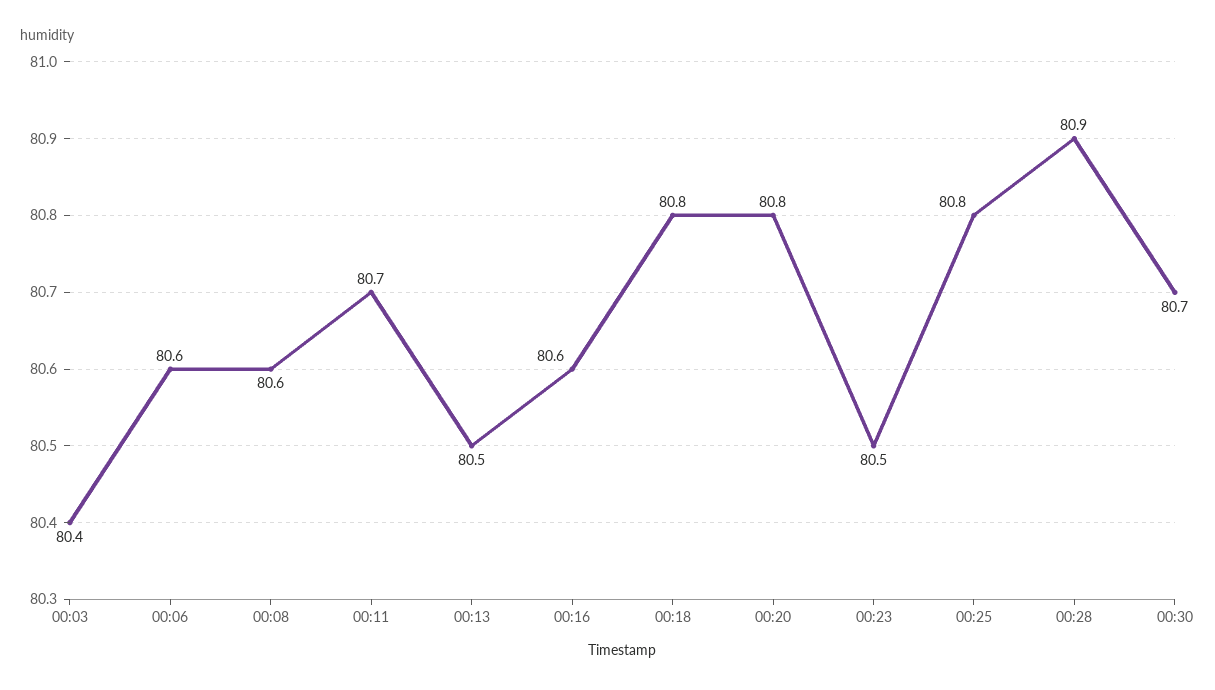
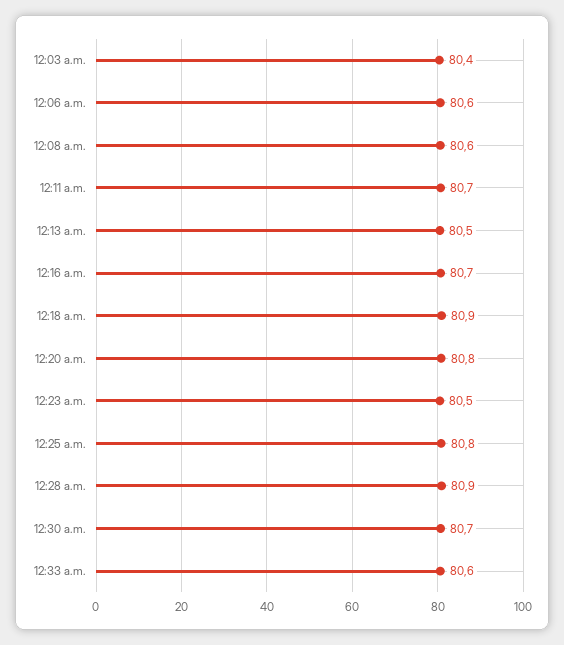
00:16: 80.6 -> 80.7
00:18: 80.8 -> 80.9
12:33 a.m.: none -> 80.6

